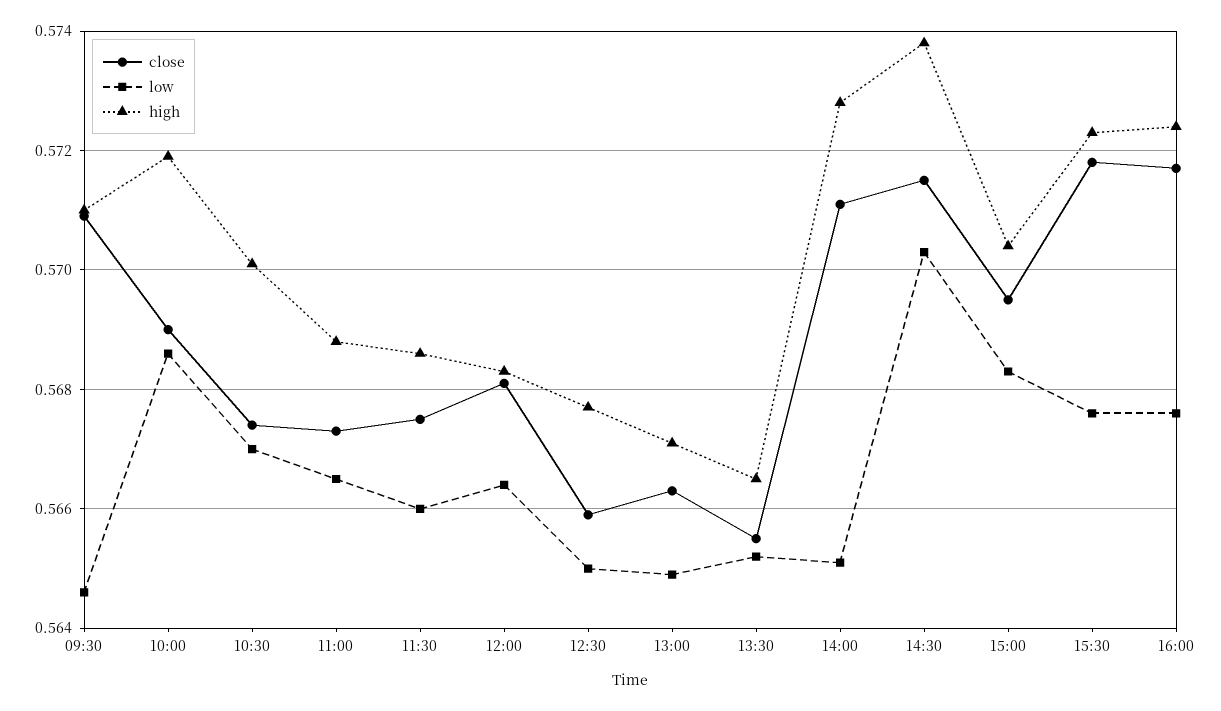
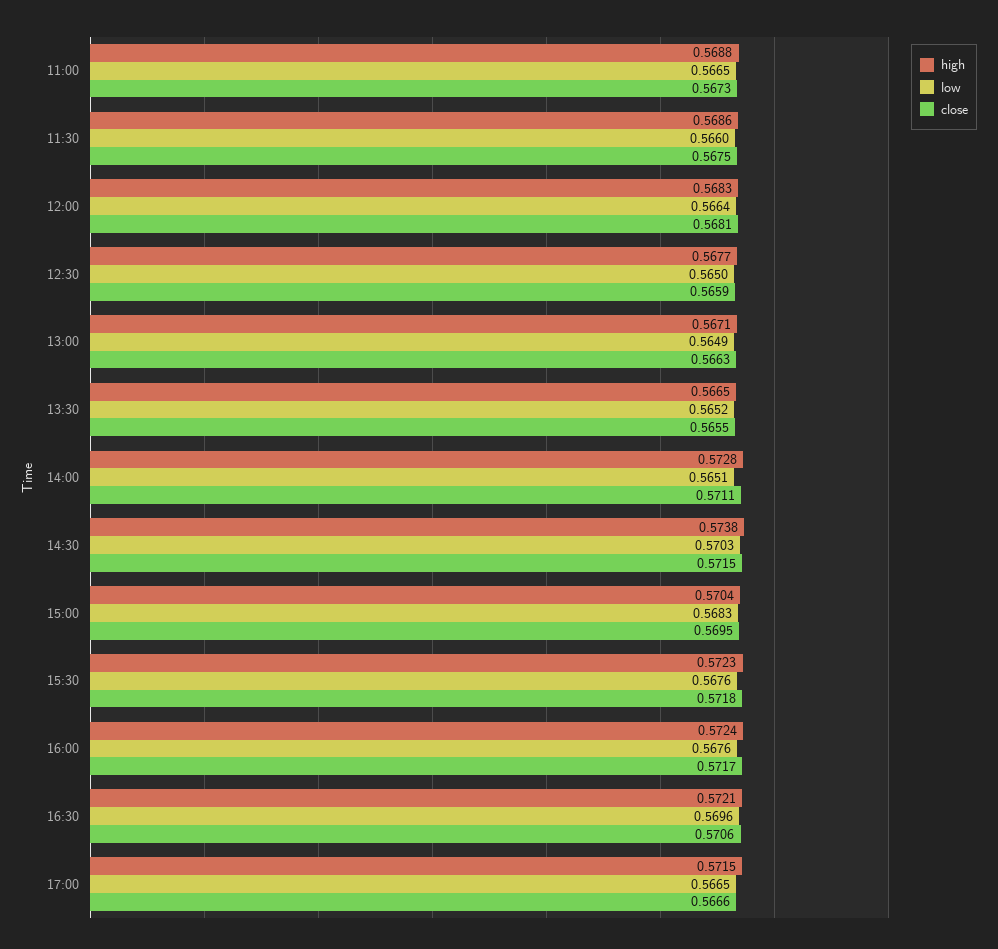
close, 09:30: 0.571 -> none
low, 09:30: 0.5645 -> none
high, 09:30: 0.571 -> none
close, 10:00: 0.569 -> none
low, 10:00: 0.5685 -> none
high, 10:00: 0.572 -> none
close, 10:30: 0.5675 -> none
low, 10:30: 0.567 -> none
high, 10:30: 0.57 -> none
high, 16:30: none -> 0.5721
low, 16:30: none -> 0.5696
close, 16:30: none -> 0.5706
high, 17:00: none -> 0.5715
low, 17:00: none -> 0.5665
close, 17:00: none -> 0.5666

